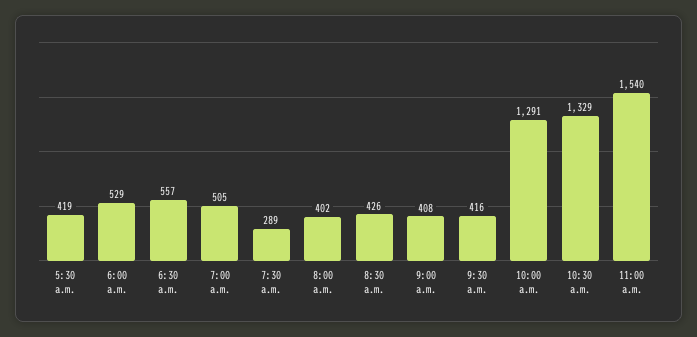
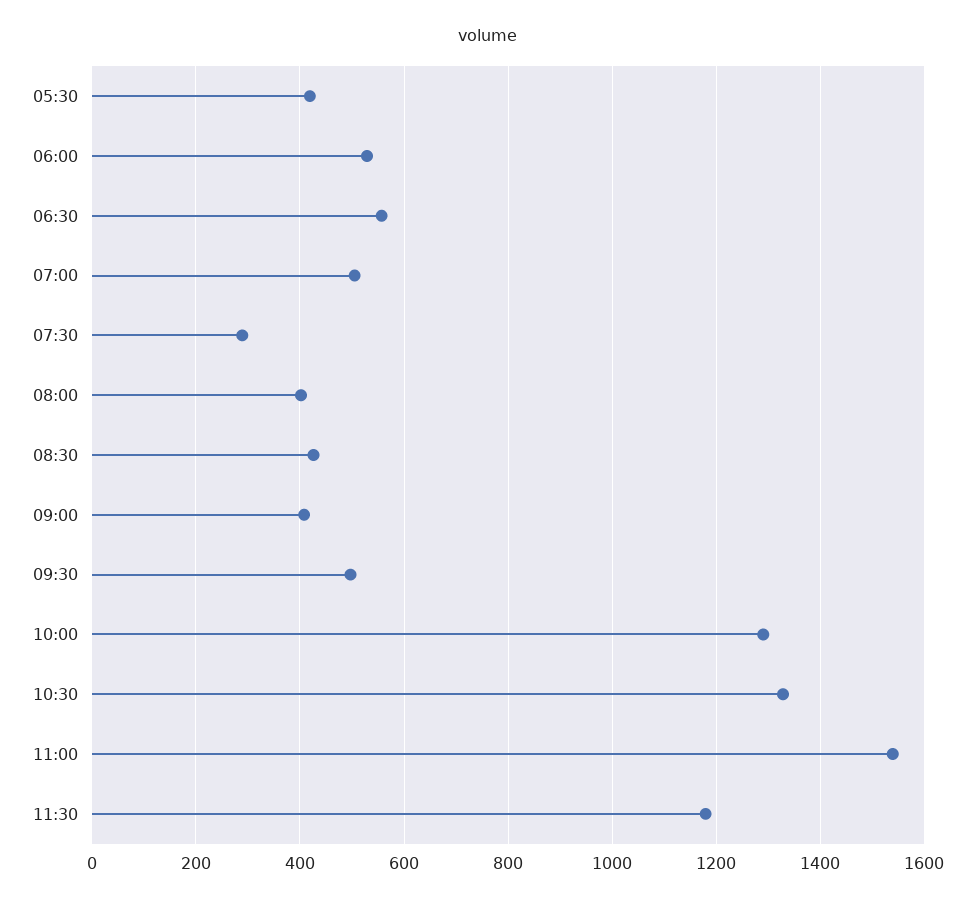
9:30 a.m.: 416 -> 500
11:30: none -> 1180

